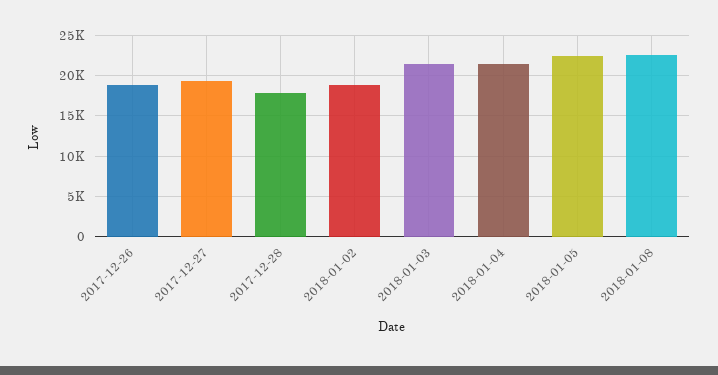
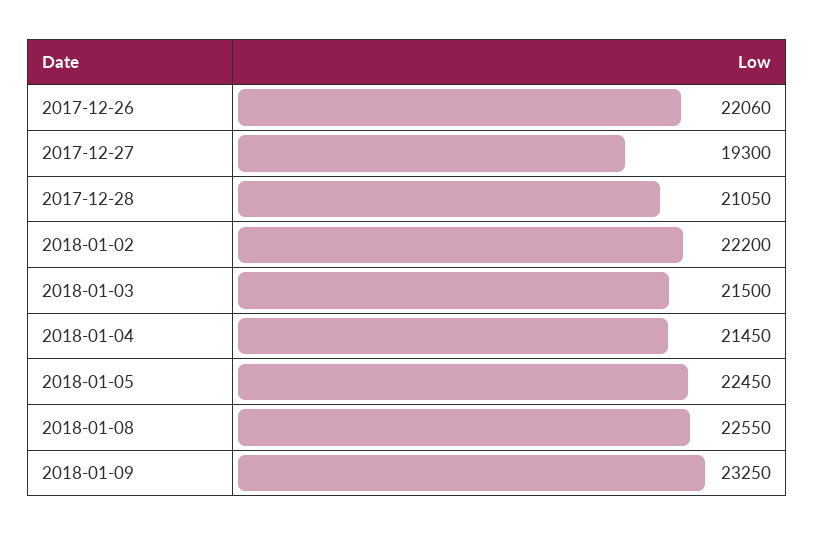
2017-12-26: 19000 -> 22060
2017-12-28: 18000 -> 21050
2018-01-02: 19000 -> 22200
2018-01-09: none -> 23250

